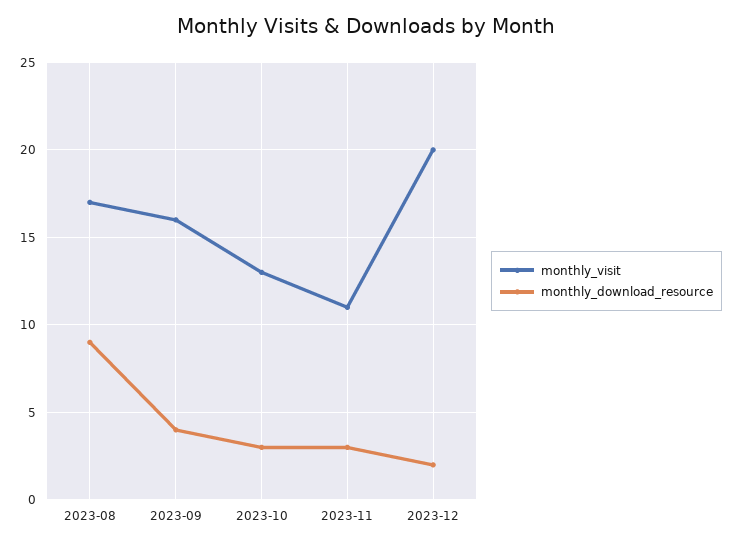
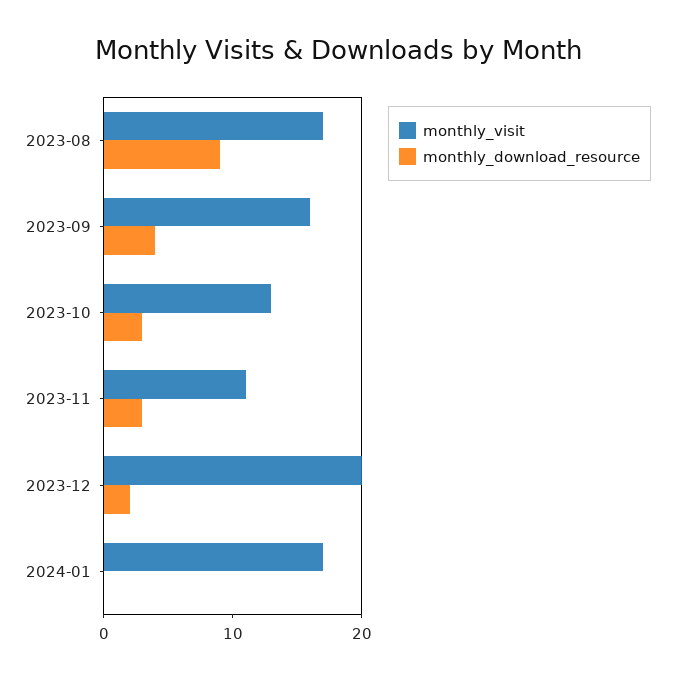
monthly_visit, 2024-01: none -> 17
monthly_download_resource, 2024-01: none -> 0

